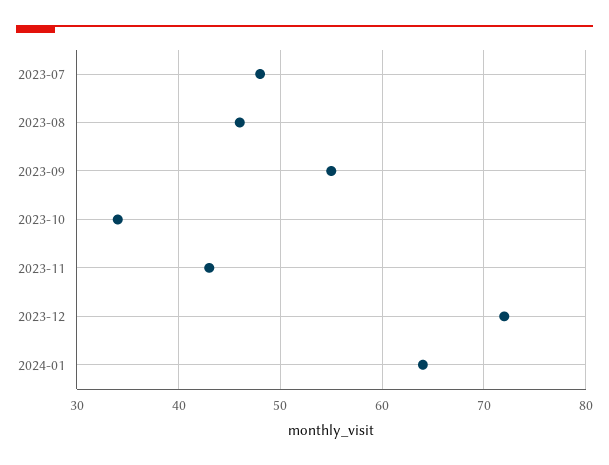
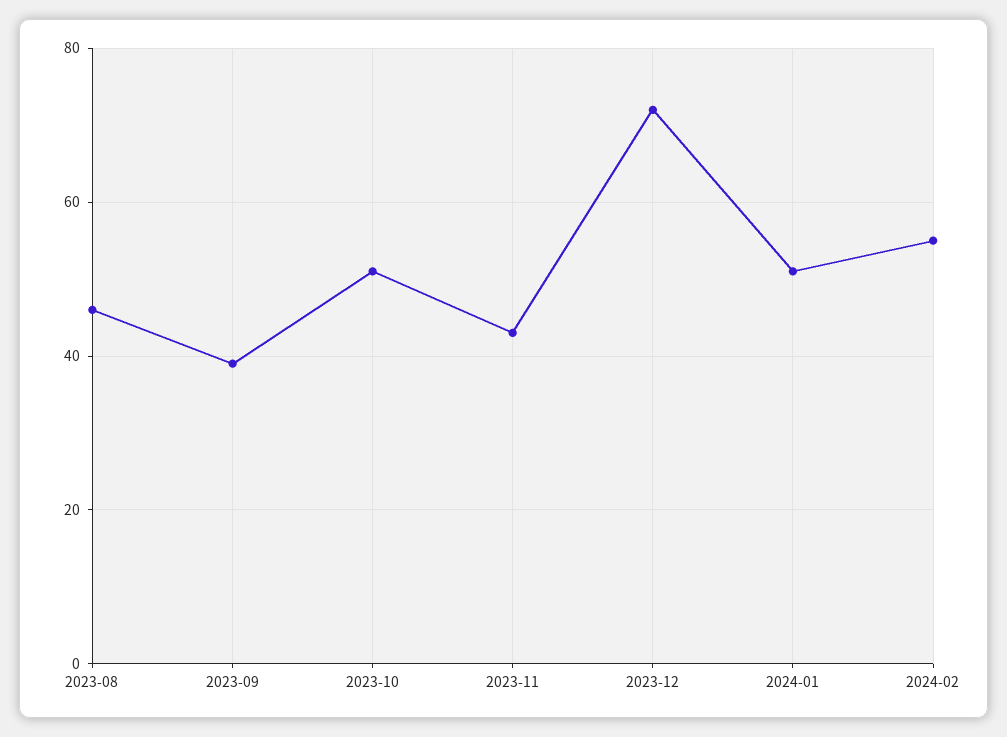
2023-07: 48 -> none
2023-09: 55 -> 40
2023-10: 34 -> 50
2024-01: 64 -> 50
2024-02: none -> 55

